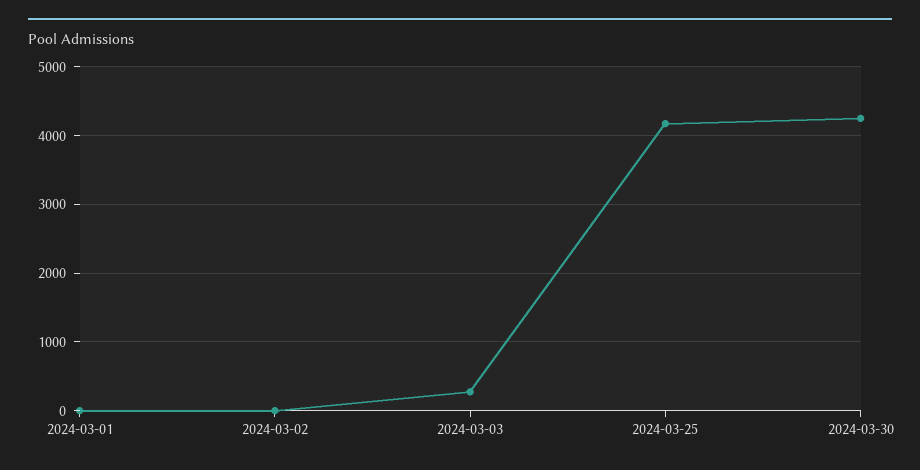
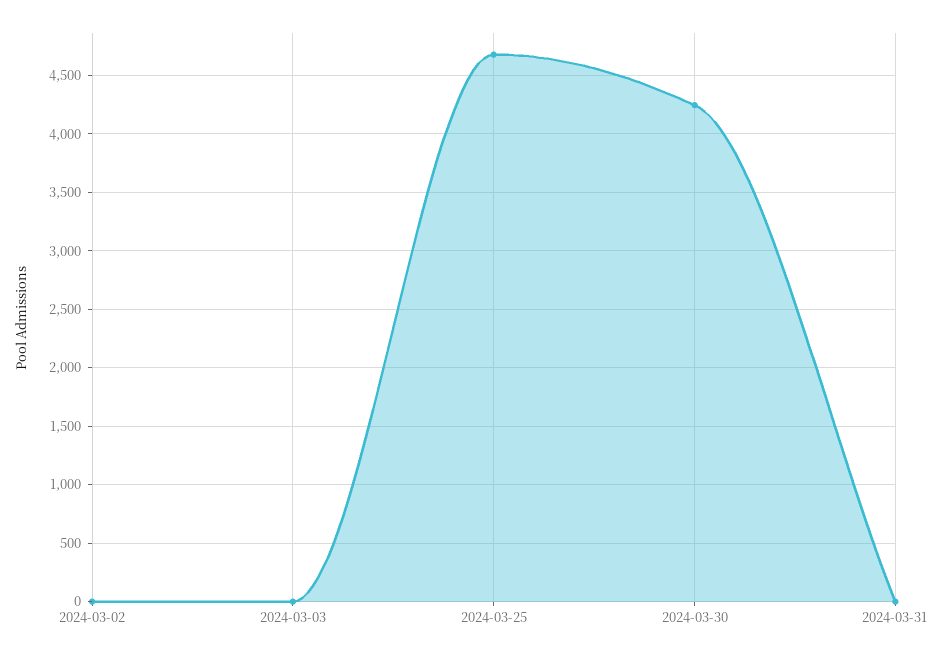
2024-03-01: 0 -> none
2024-03-03: 300 -> 0
2024-03-25: 4200 -> 4700
2024-03-31: none -> 0

